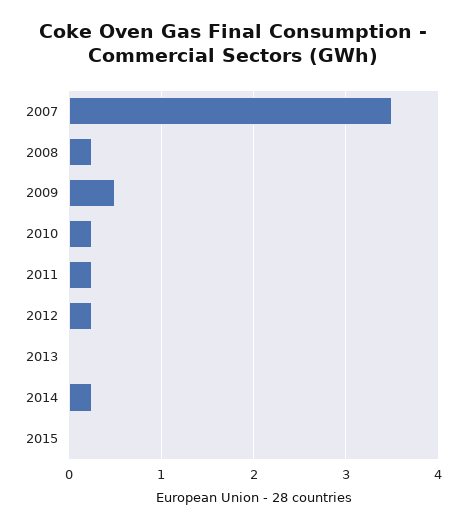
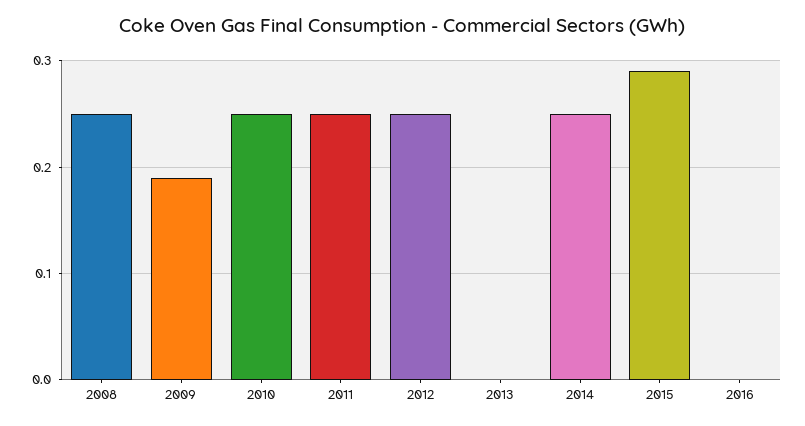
2007: 3.5 -> none
2009: 0.5 -> 0.19
2015: 0 -> 0.29
2016: none -> 0

